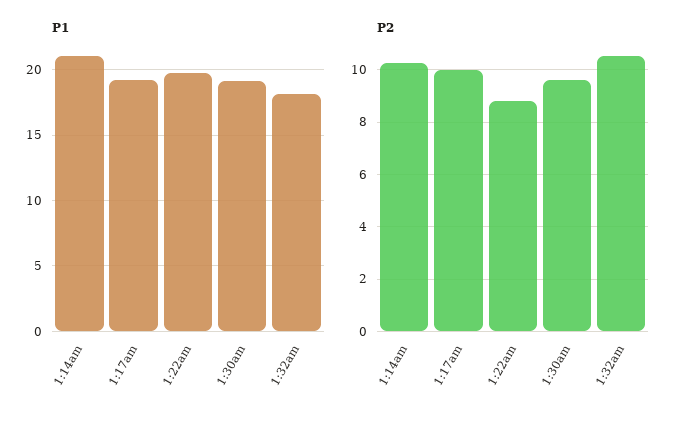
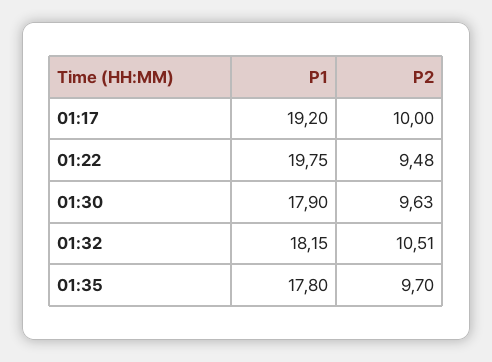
P1, 1:14am: 21 -> none
P1, 1:30am: 19 -> 17.9
P2, 1:14am: 10.25 -> none
P2, 1:22am: 8.75 -> 9.48
P1, 01:35: none -> 17.8
P2, 01:35: none -> 9.7

